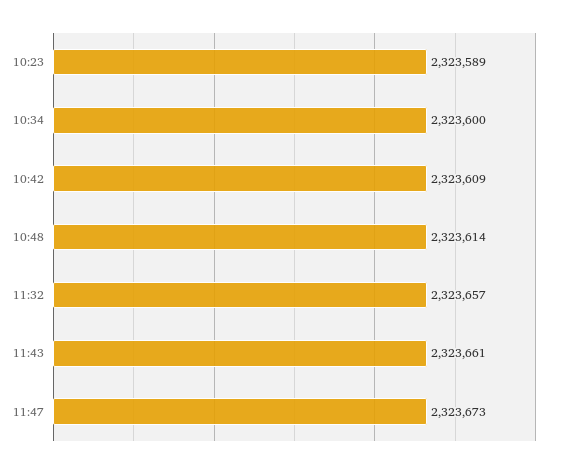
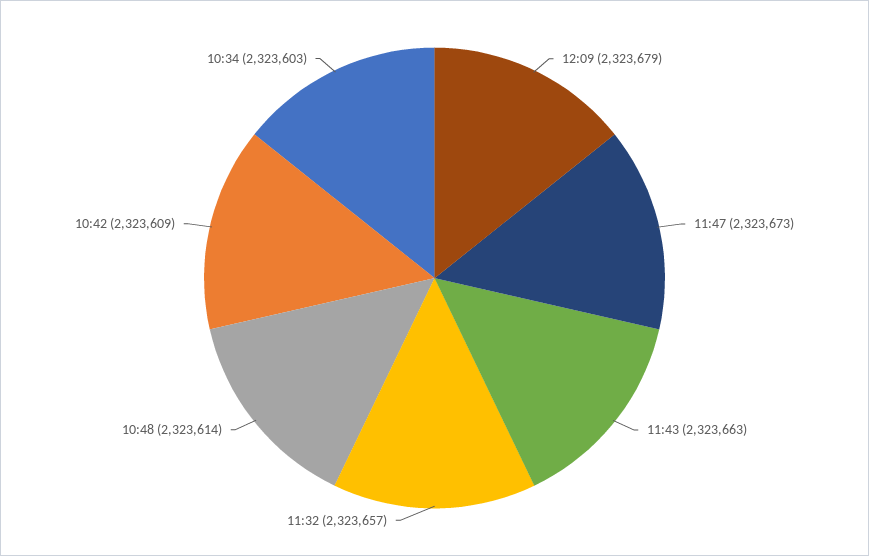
10:23: 2323589 -> none
10:34: 2323600 -> 2323603
11:43: 2323661 -> 2323663
12:09: none -> 2323679

